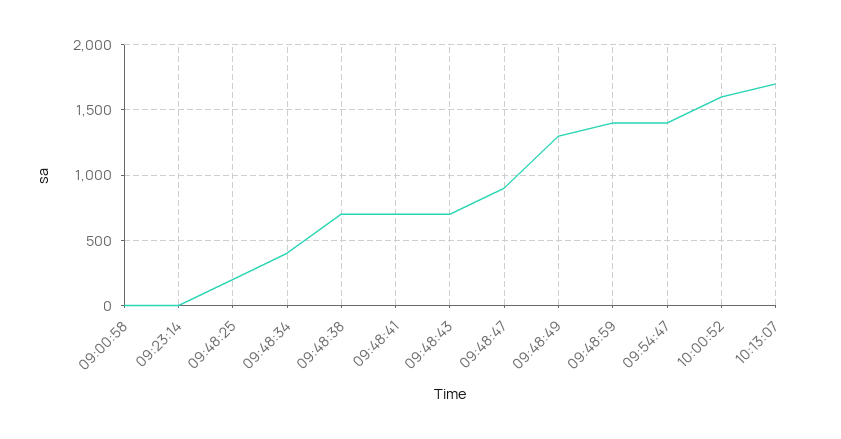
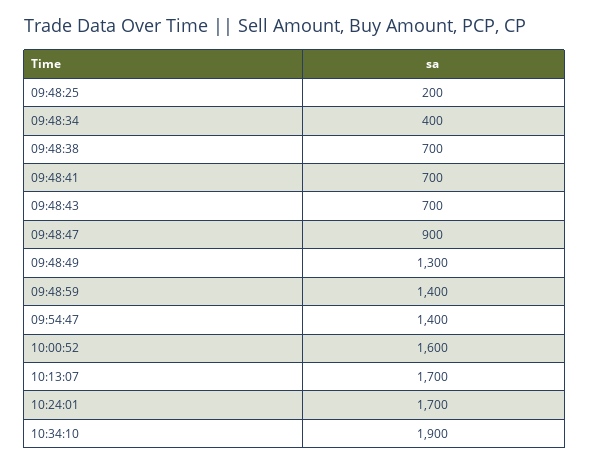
09:00:58: 0 -> none
09:23:14: 0 -> none
10:24:01: none -> 1700
10:34:10: none -> 1900

